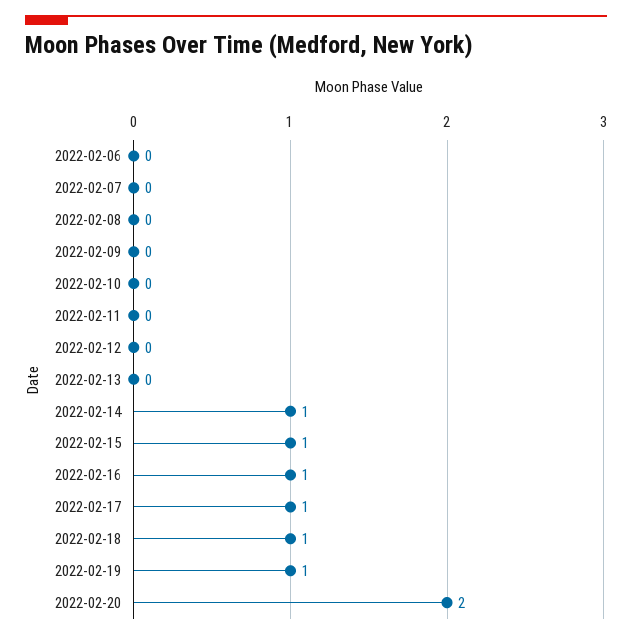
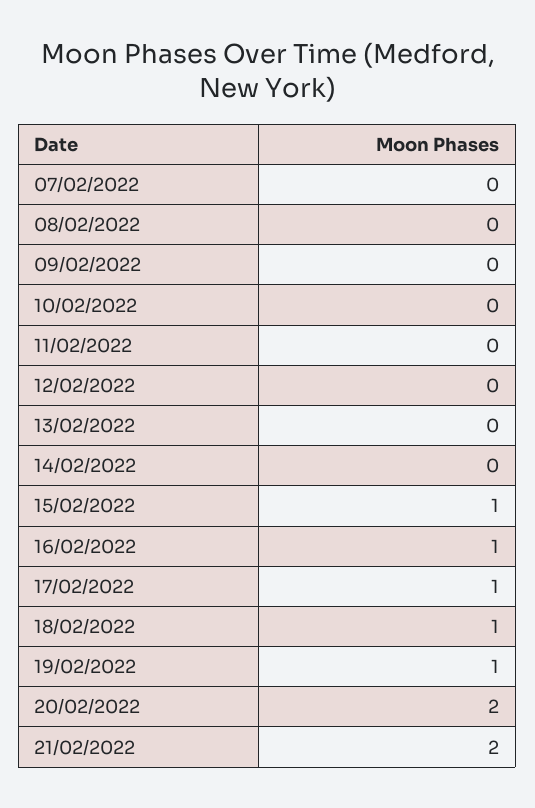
2022-02-06: 0 -> none
2022-02-14: 1 -> 0
21/02/2022: none -> 2

